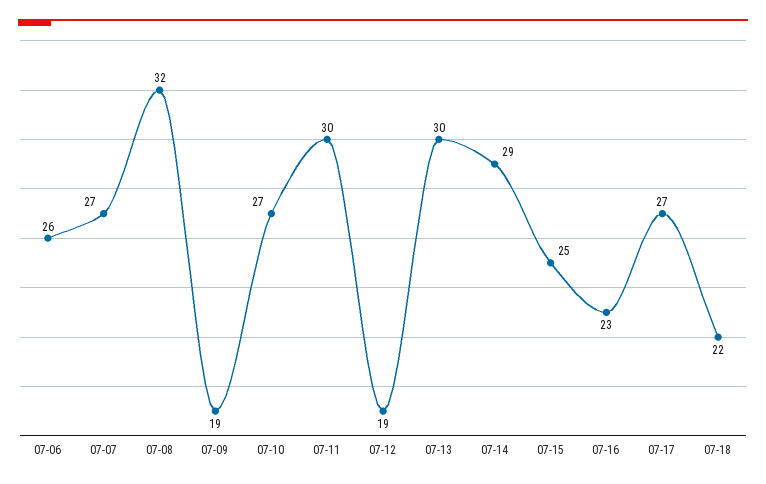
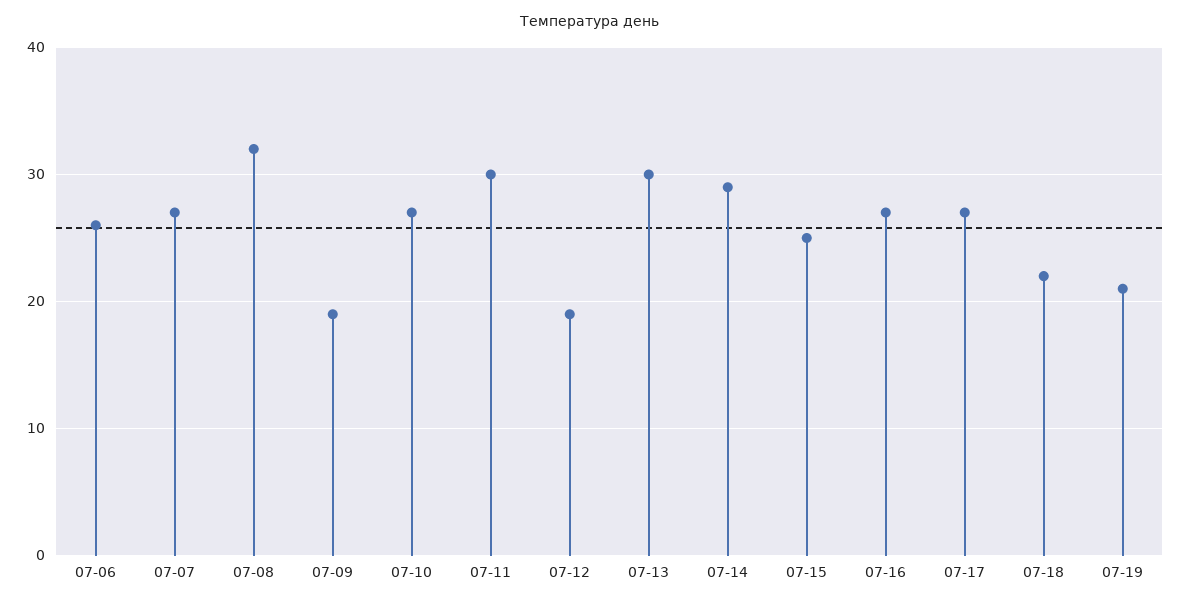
07-16: 23 -> 27
07-19: none -> 21

